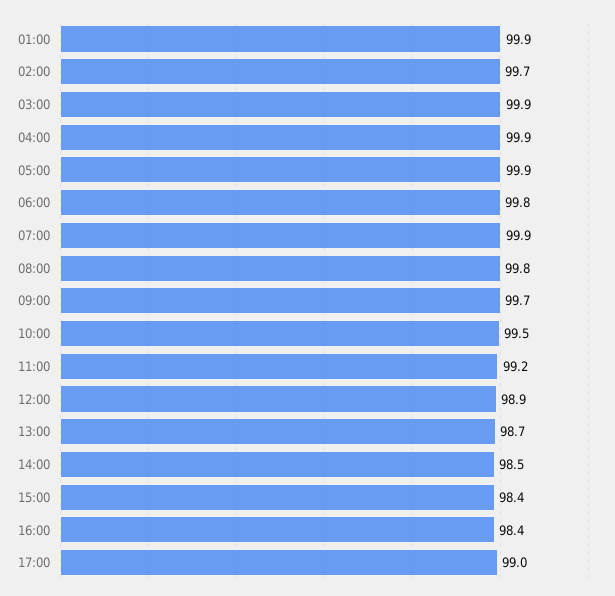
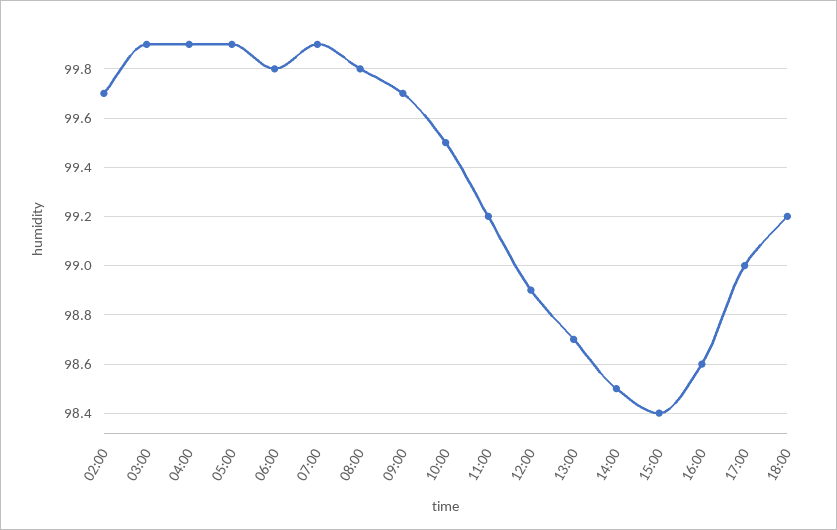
01:00: 99.9 -> none
16:00: 98.4 -> 98.6
18:00: none -> 99.2

